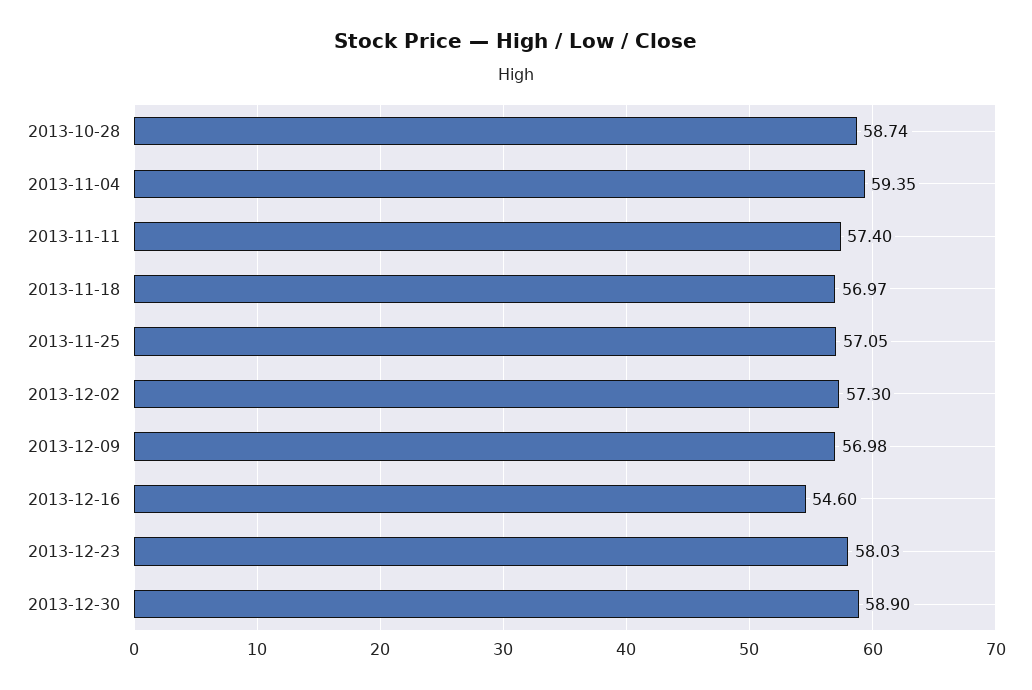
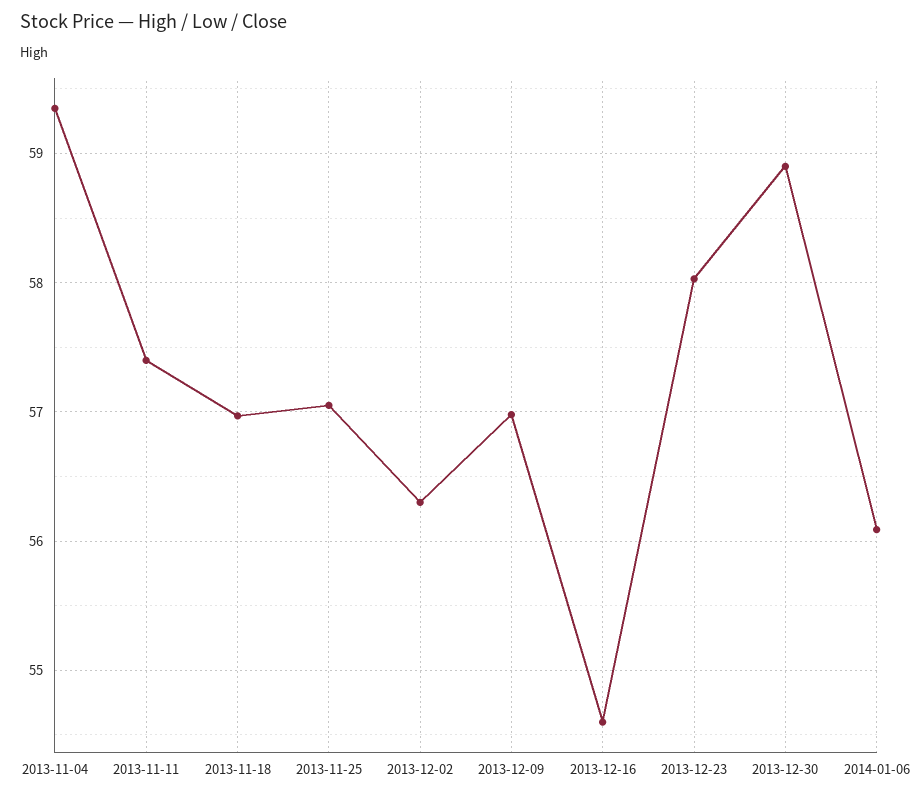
2013-10-28: 58.74 -> none
2013-12-02: 57.3 -> 56.3
2014-01-06: none -> 56.1

